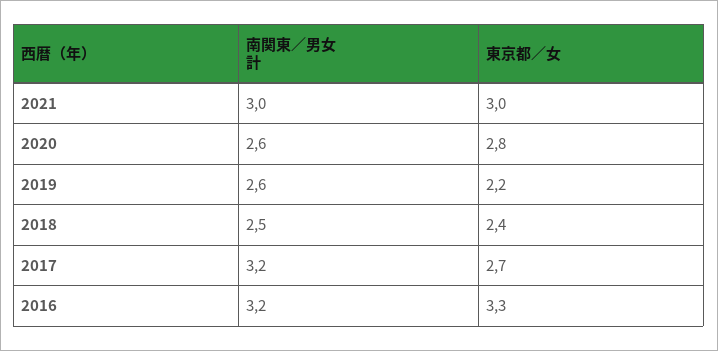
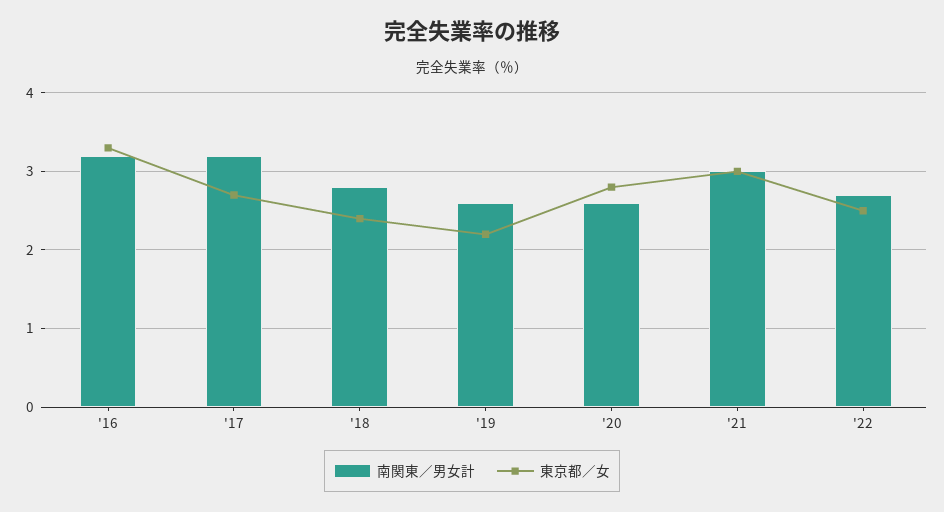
南関東／男女計, 2018: 2.5 -> 2.8
南関東／男女計, '22: none -> 2.7
東京都／女, '22: none -> 2.5

